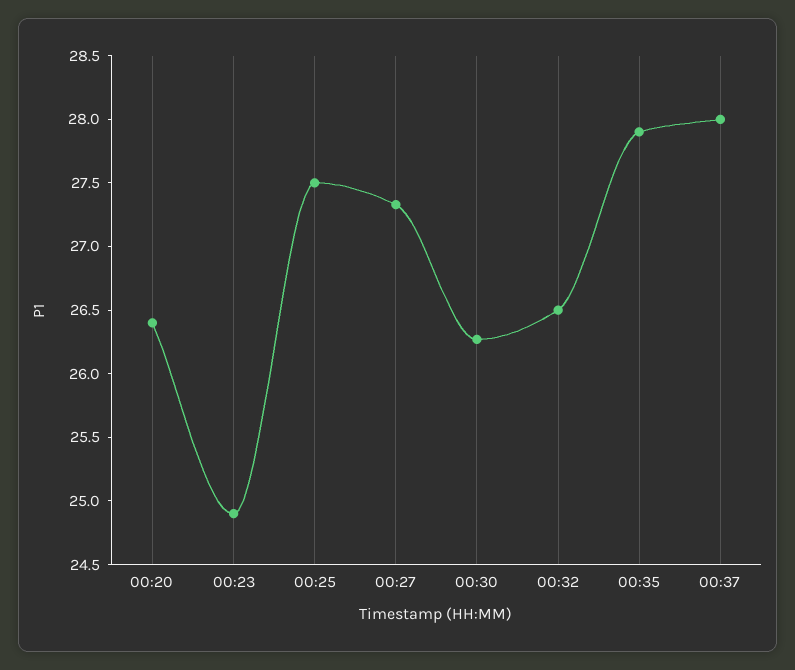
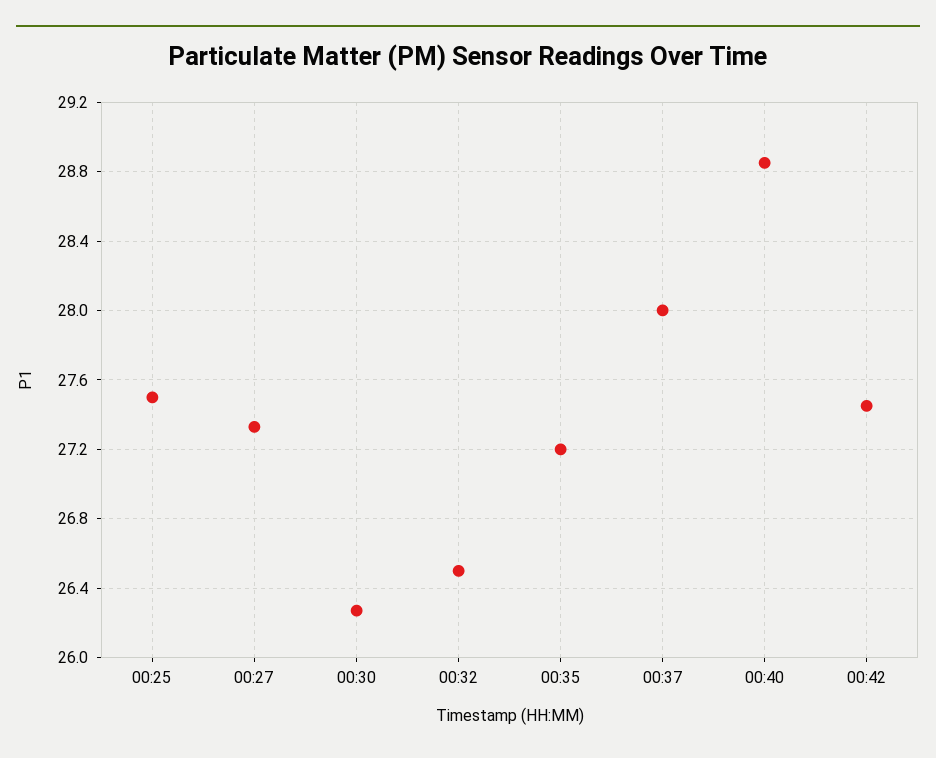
00:20: 26.4 -> none
00:23: 24.9 -> none
00:35: 27.9 -> 27.2
00:40: none -> 28.85
00:42: none -> 27.45

